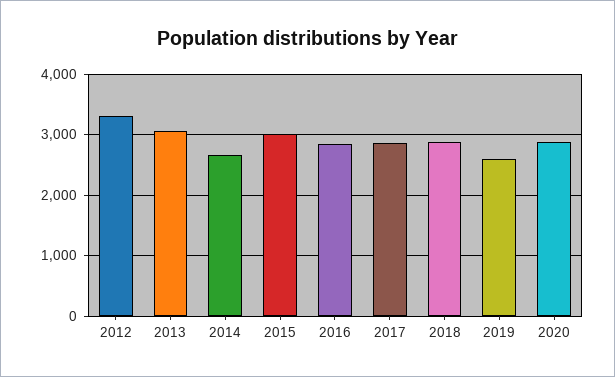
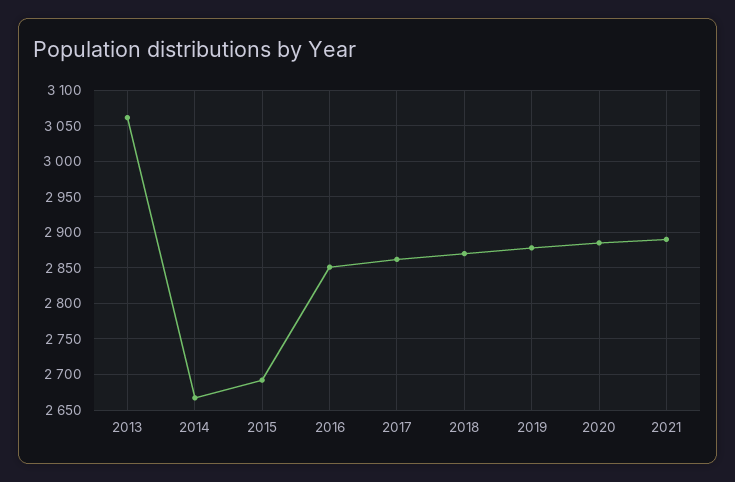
2012: 3300 -> none
2015: 3000 -> 2690
2019: 2600 -> 2880
2021: none -> 2890

